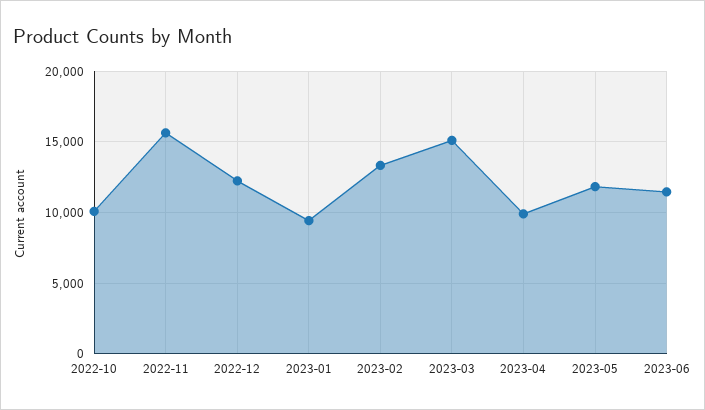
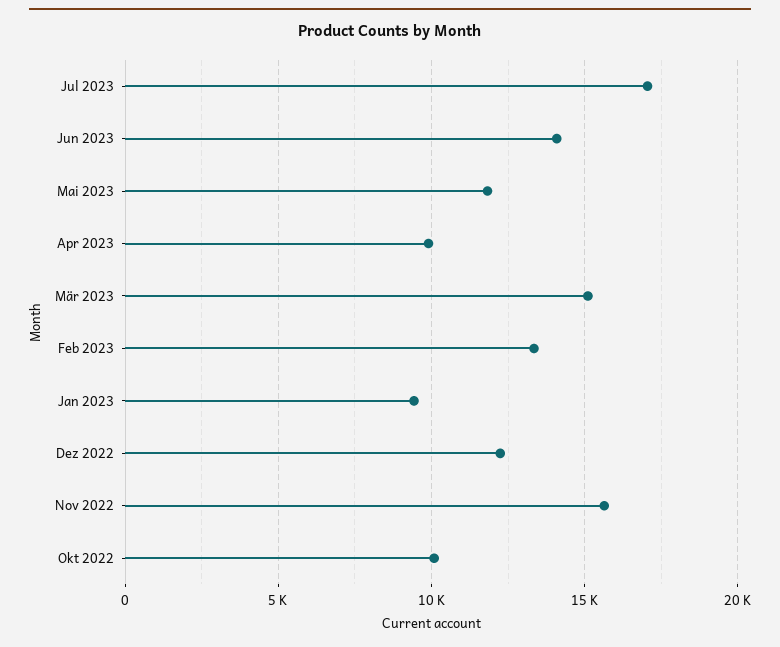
2023-06: 11500 -> 14000
Jul 2023: none -> 17000

